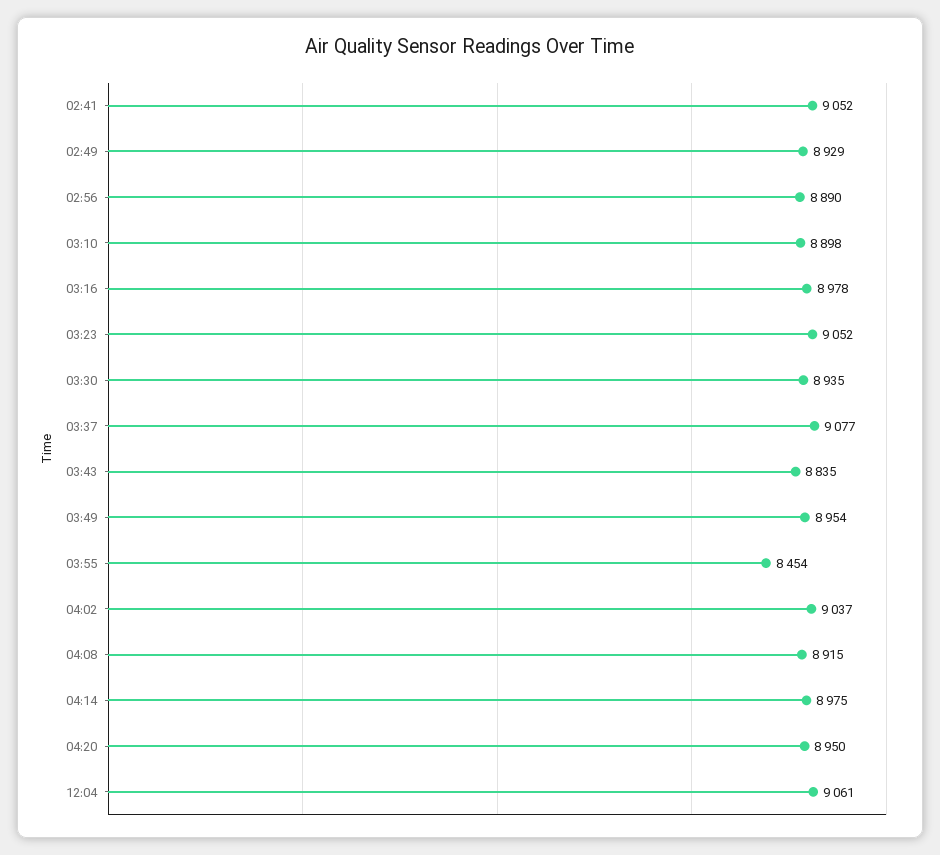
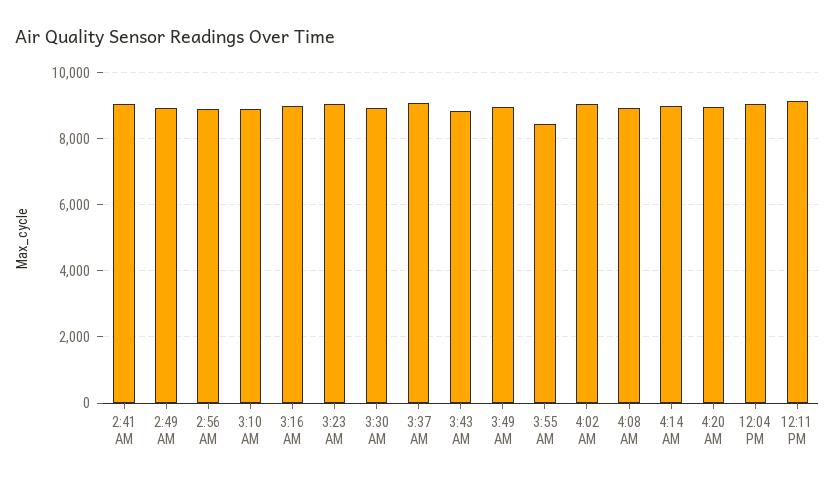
12:11 PM: none -> 9200

